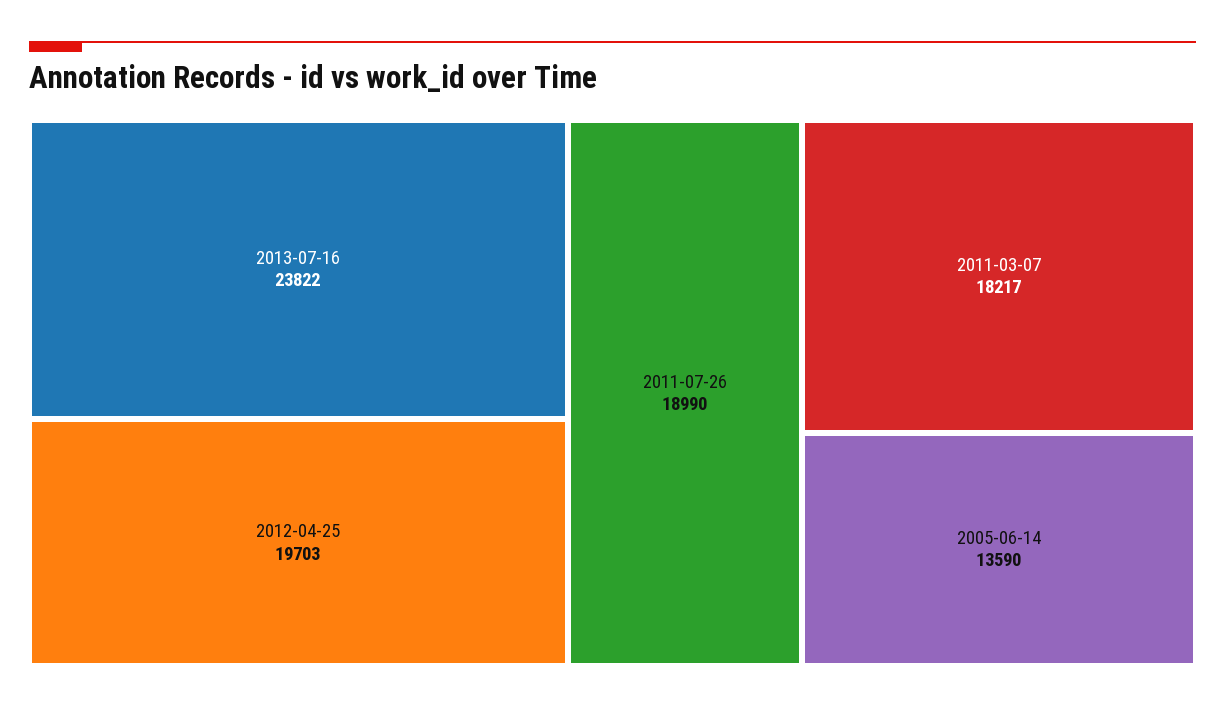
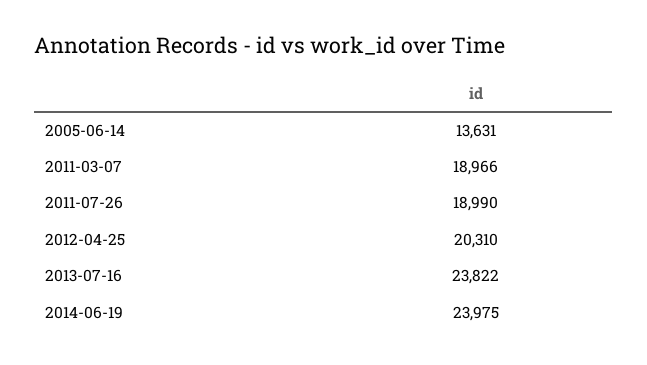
2012-04-25: 19703 -> 20310
2011-03-07: 18217 -> 18966
2005-06-14: 13590 -> 13631
2014-06-19: none -> 23975

